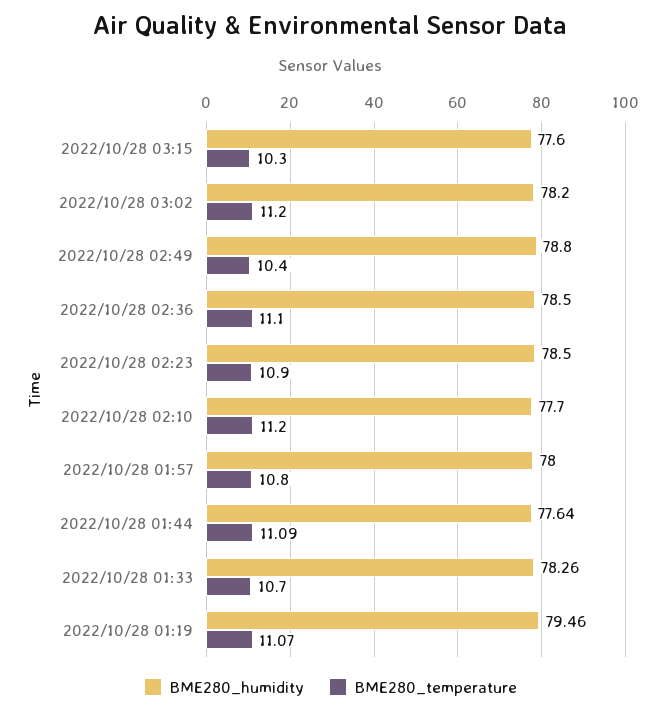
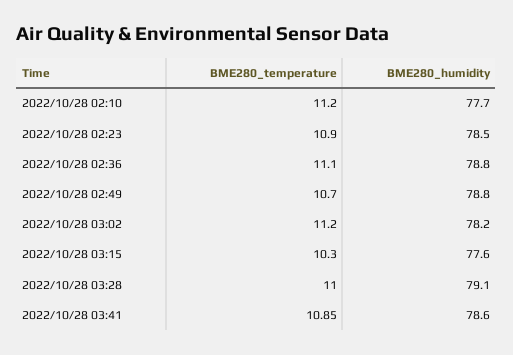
BME280_temperature, 2022/10/28 02:49: 10.4 -> 10.7
BME280_humidity, 2022/10/28 02:36: 78.5 -> 78.8
BME280_humidity, 2022/10/28 01:57: 78 -> none
BME280_temperature, 2022/10/28 01:57: 10.8 -> none
BME280_humidity, 2022/10/28 01:44: 77.64 -> none
BME280_temperature, 2022/10/28 01:44: 11.09 -> none
BME280_humidity, 2022/10/28 01:33: 78.26 -> none
BME280_temperature, 2022/10/28 01:33: 10.7 -> none
BME280_humidity, 2022/10/28 01:19: 79.46 -> none
BME280_temperature, 2022/10/28 01:19: 11.07 -> none
BME280_temperature, 2022/10/28 03:28: none -> 11
BME280_humidity, 2022/10/28 03:28: none -> 79.1
BME280_temperature, 2022/10/28 03:41: none -> 10.85
BME280_humidity, 2022/10/28 03:41: none -> 78.6

